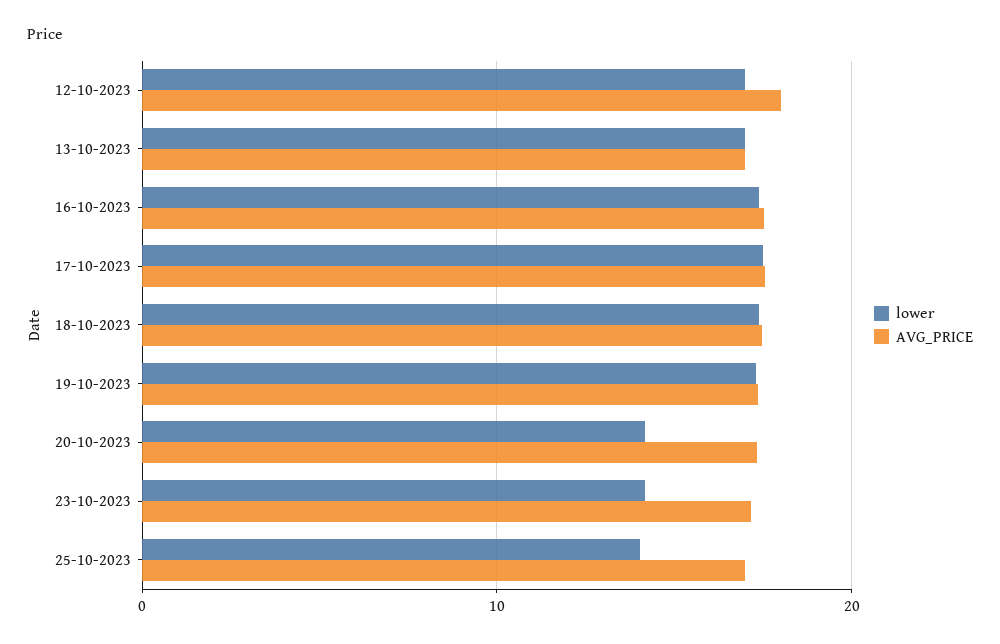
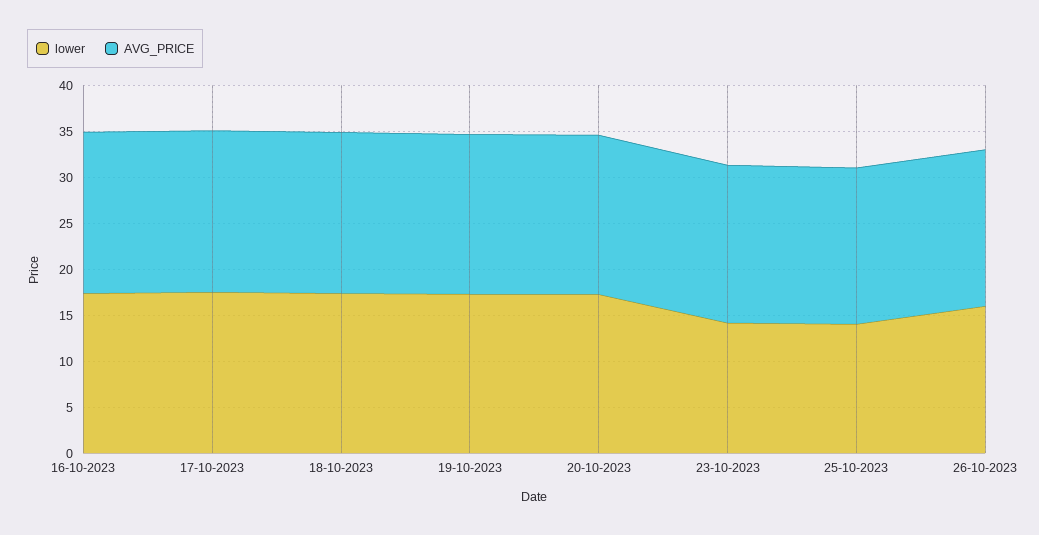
lower, 12-10-2023: 17 -> none
AVG_PRICE, 12-10-2023: 18 -> none
lower, 13-10-2023: 17 -> none
AVG_PRICE, 13-10-2023: 17 -> none
lower, 20-10-2023: 14 -> 17
lower, 26-10-2023: none -> 16
AVG_PRICE, 26-10-2023: none -> 17

